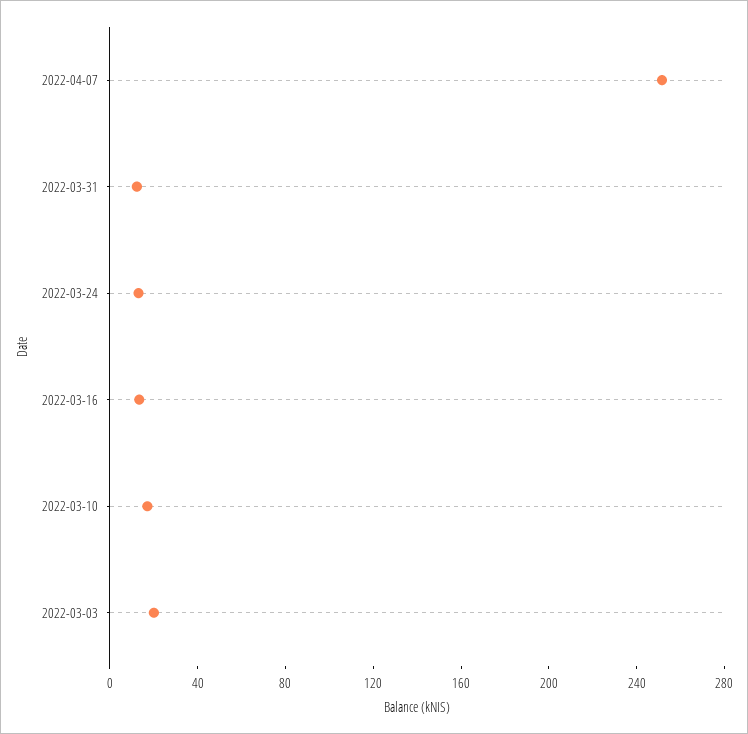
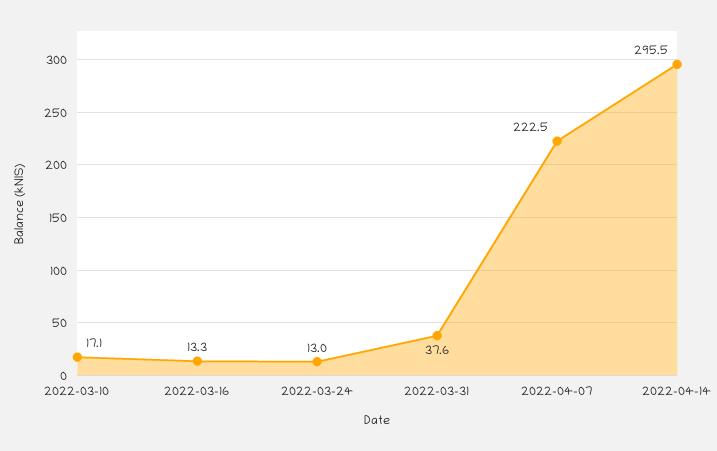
2022-04-07: 250 -> 222.5
2022-03-31: 10 -> 37.6
2022-03-03: 20 -> none
2022-04-14: none -> 295.5

